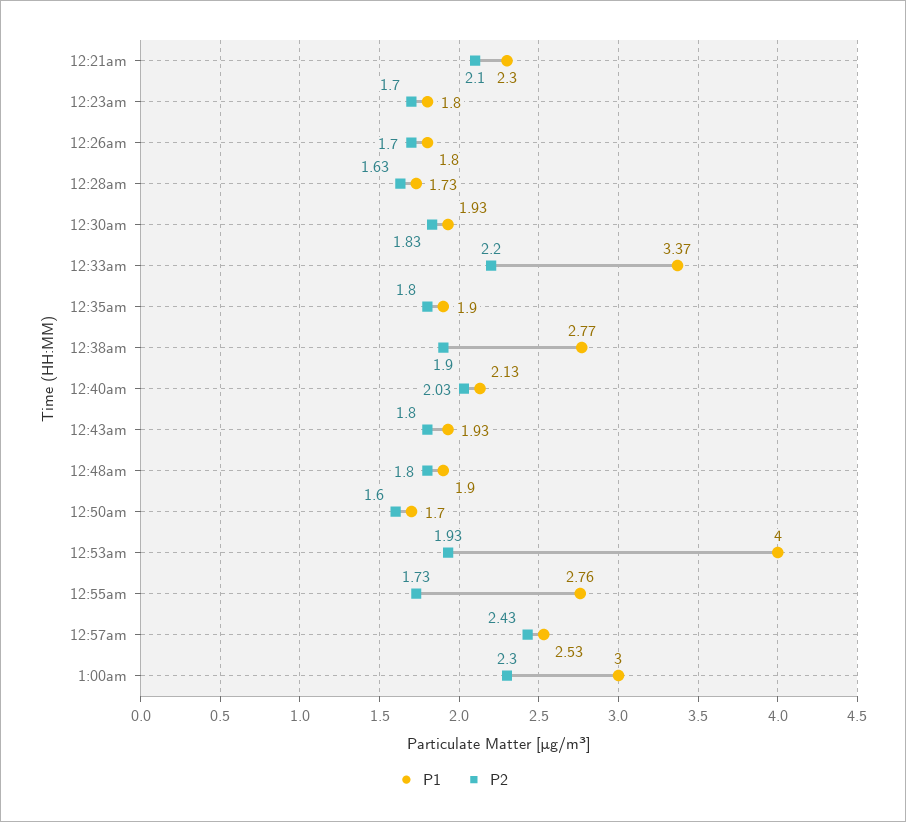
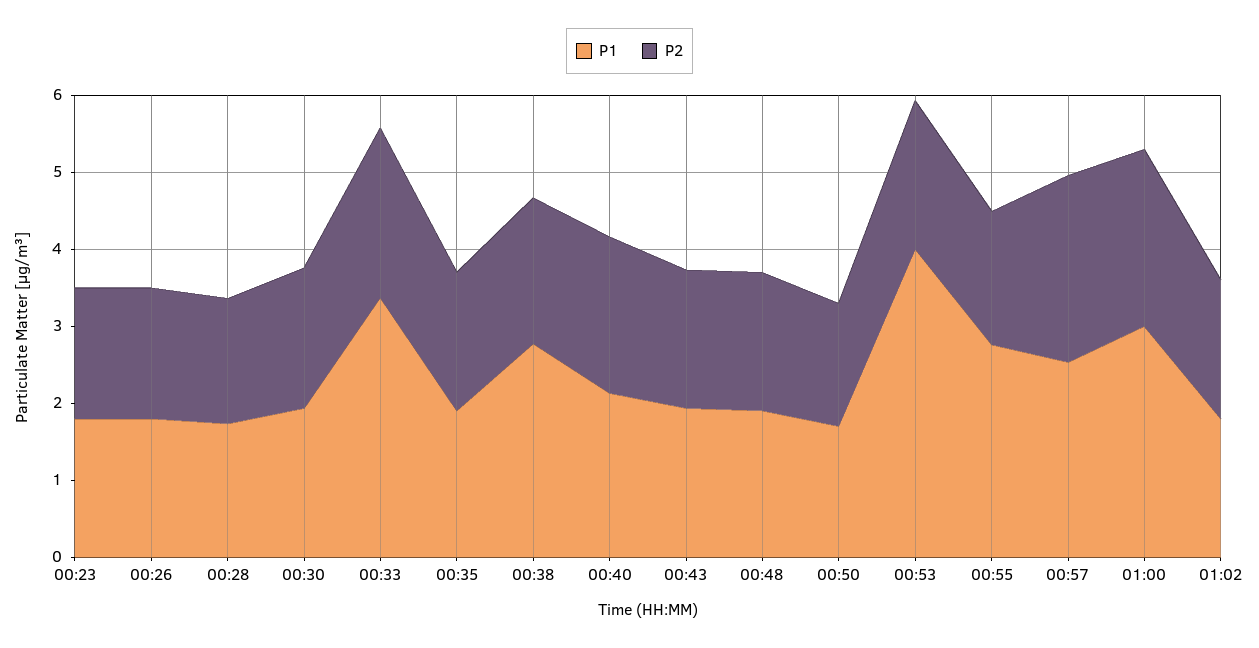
P1, 12:21am: 2.3 -> none
P2, 12:21am: 2.1 -> none
P1, 01:02: none -> 1.8
P2, 01:02: none -> 1.8

